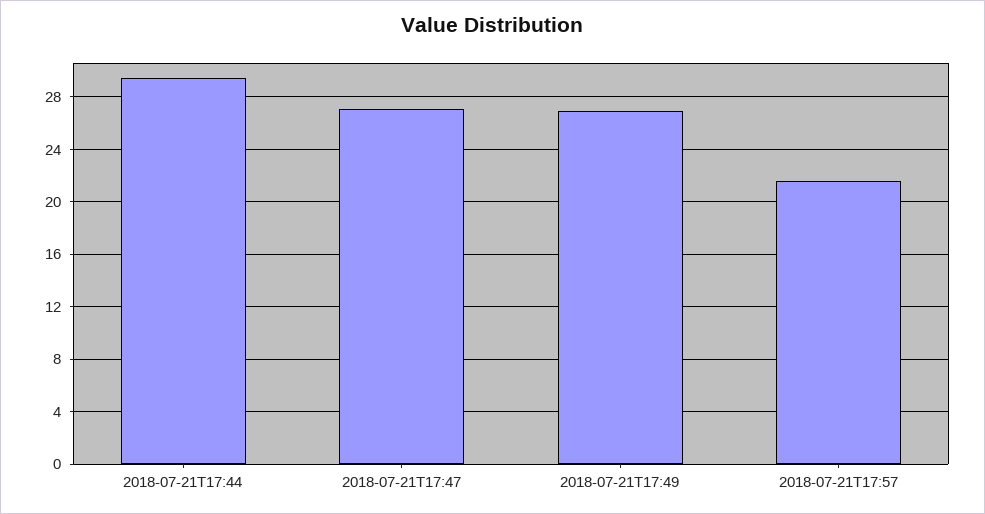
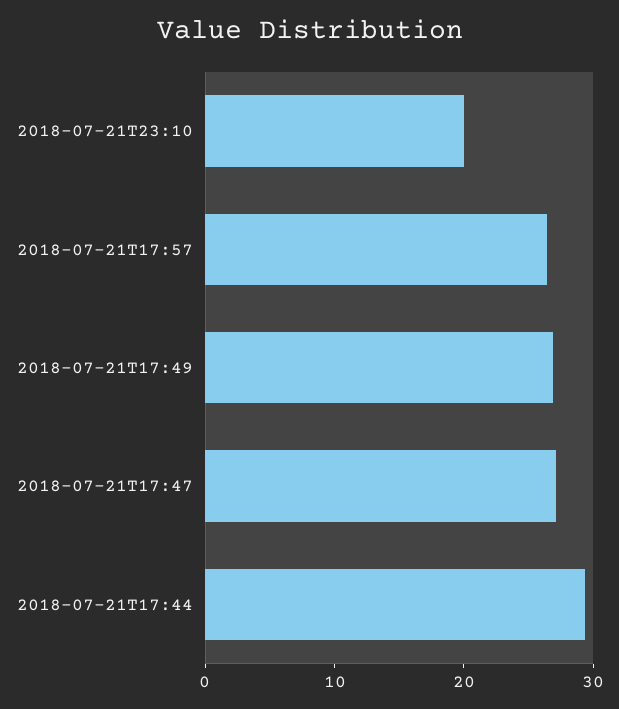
2018-07-21T17:57: 21.5 -> 26
2018-07-21T23:10: none -> 20

